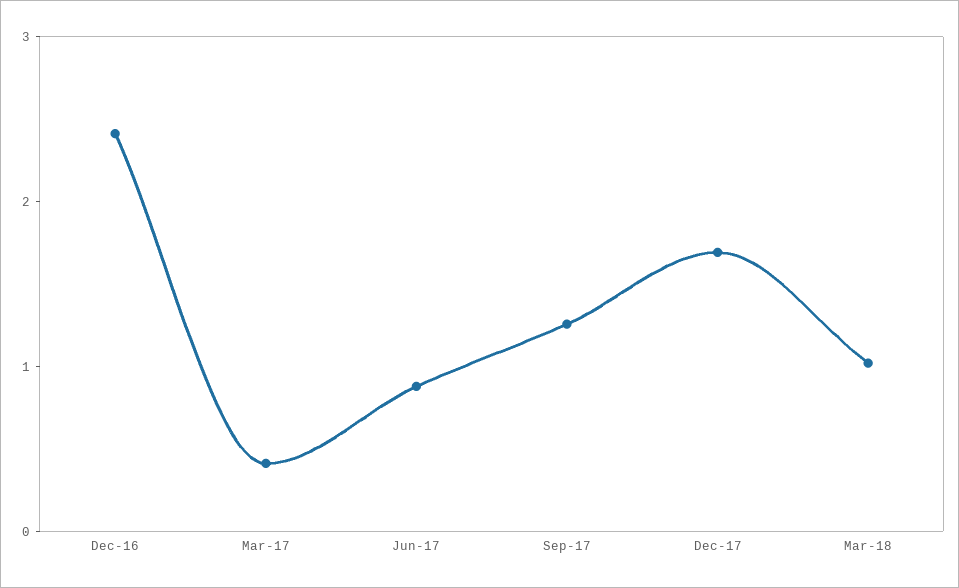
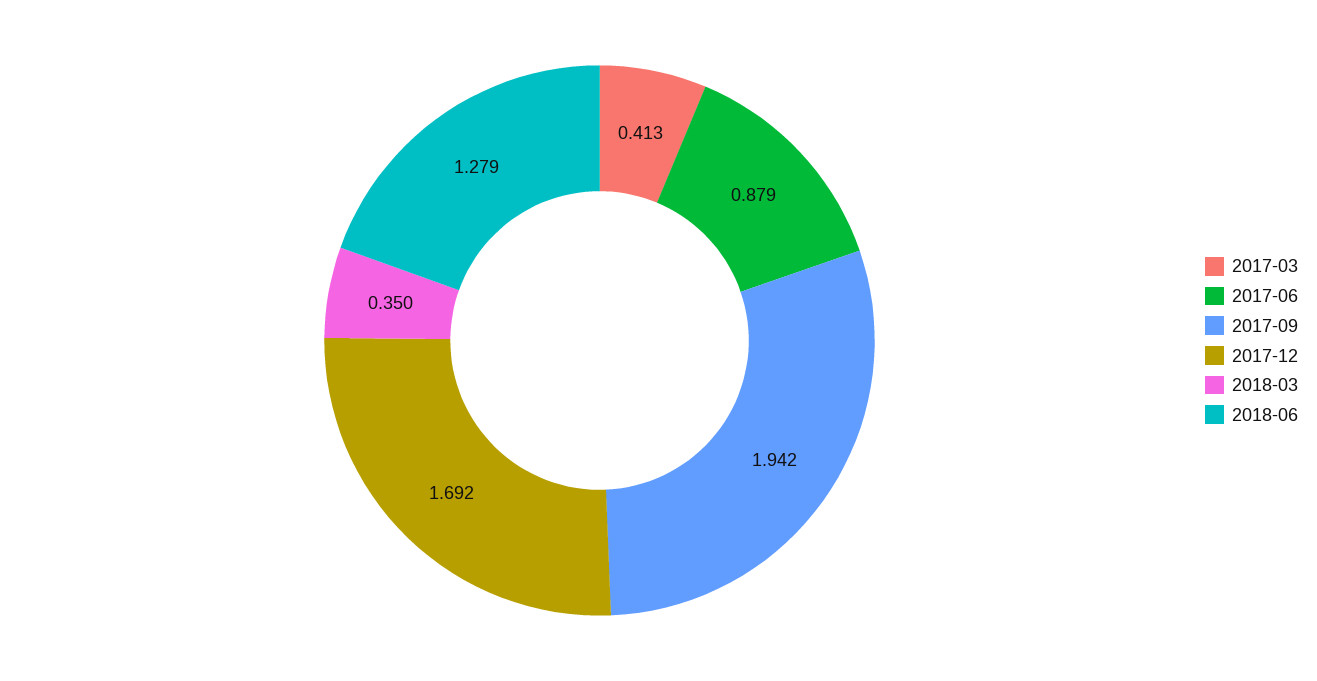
Dec-16: 2.4 -> none
Sep-17: 1.2 -> 1.942
Mar-18: 1 -> 0.35
2018-06: none -> 1.279

